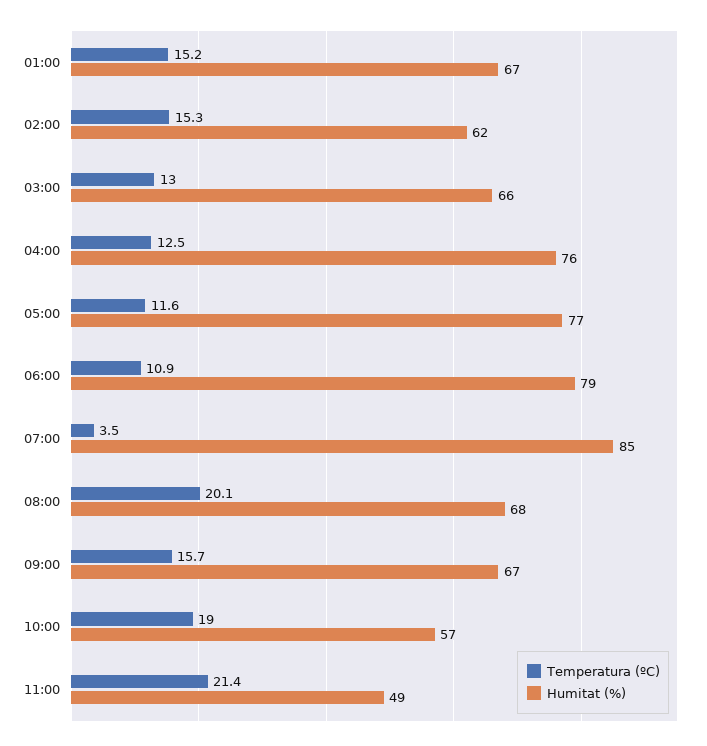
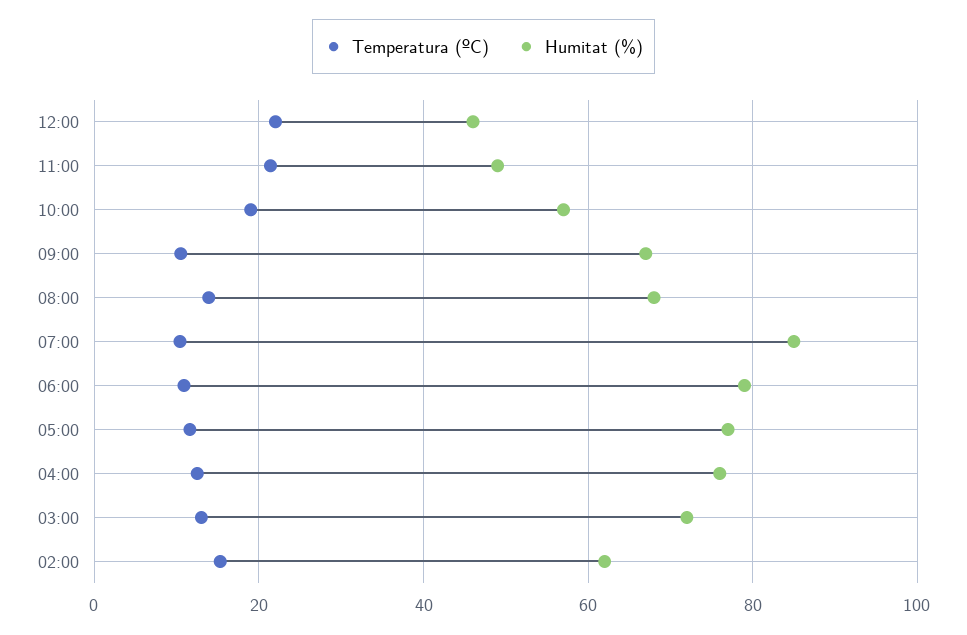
Temperatura (ºC), 01:00: 15.2 -> none
Humitat (%), 01:00: 67 -> none
Humitat (%), 03:00: 66 -> 72
Temperatura (ºC), 07:00: 3.5 -> 10
Temperatura (ºC), 08:00: 20.1 -> 14
Temperatura (ºC), 09:00: 15.7 -> 10
Temperatura (ºC), 12:00: none -> 22
Humitat (%), 12:00: none -> 46

